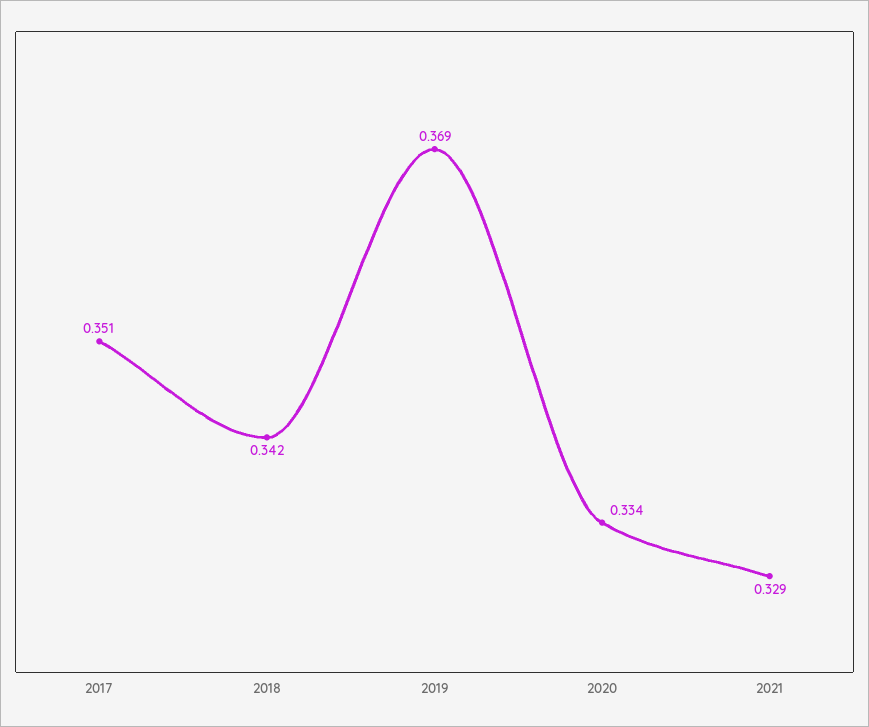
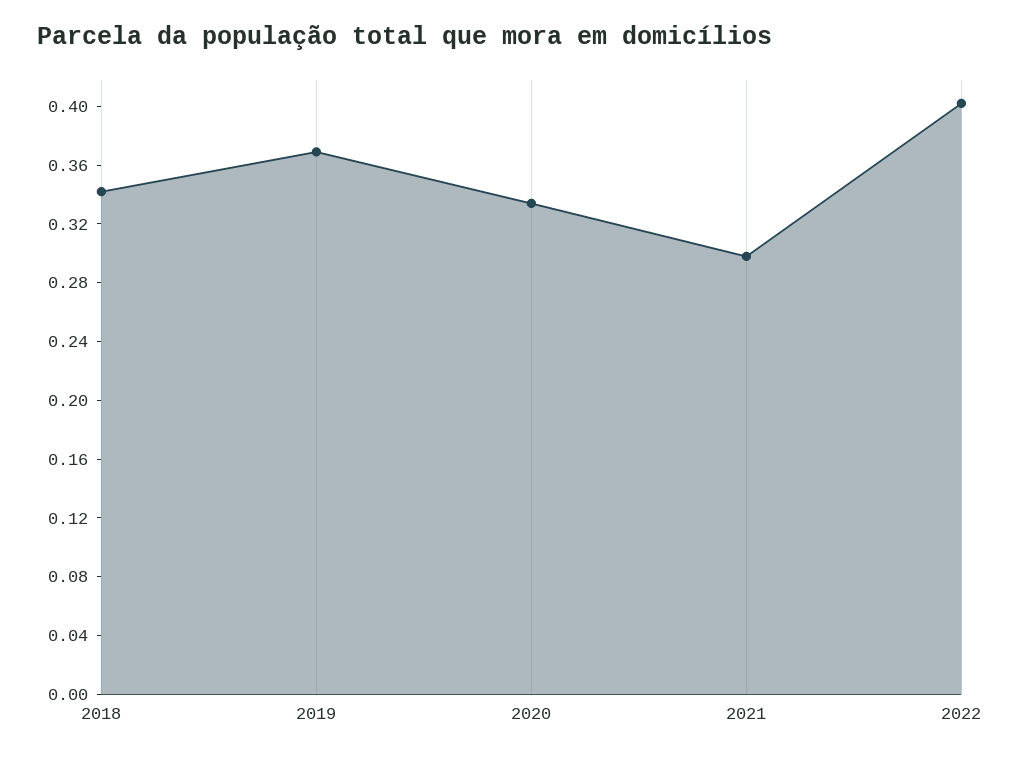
2017: 0.351 -> none
2021: 0.329 -> 0.3
2022: none -> 0.4

